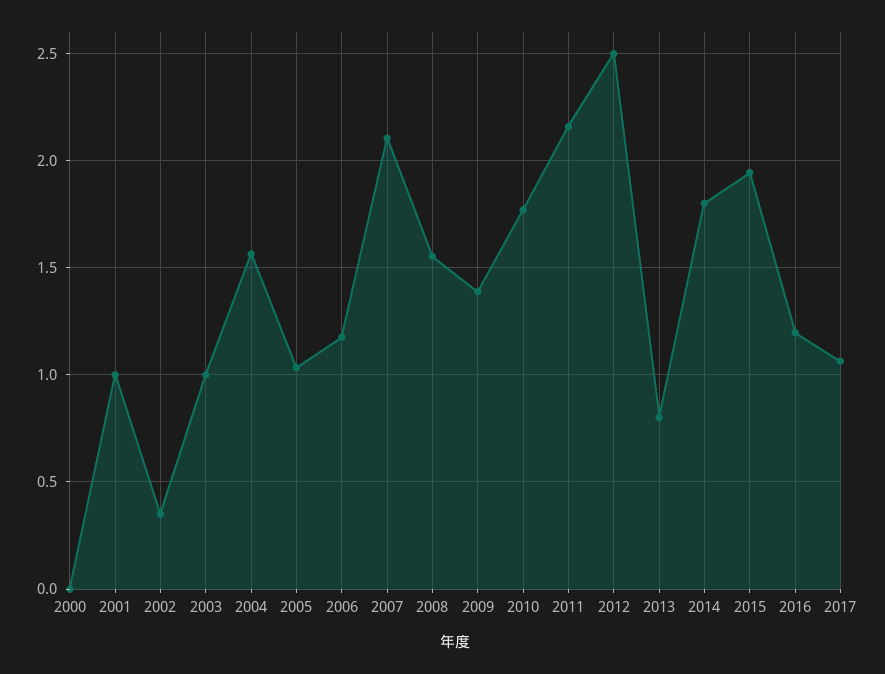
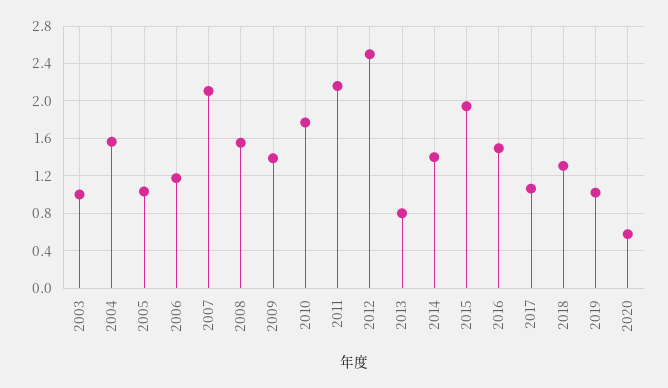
2000: 0 -> none
2001: 1 -> none
2002: 0.35 -> none
2014: 1.8 -> 1.4
2016: 1.2 -> 1.5
2018: none -> 1.3
2019: none -> 1
2020: none -> 0.6

